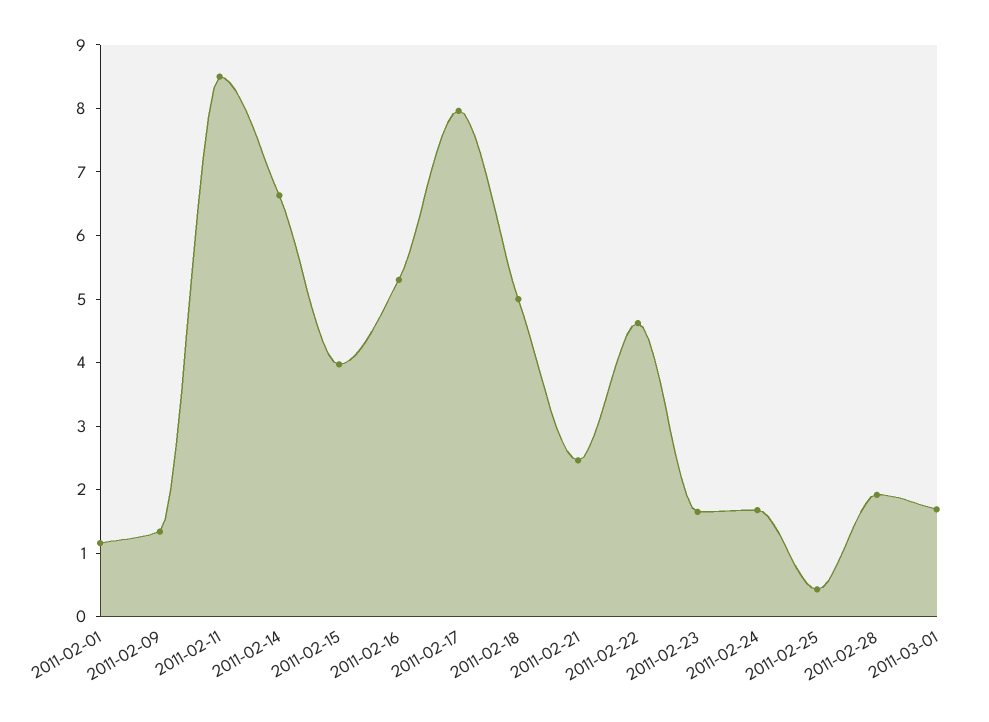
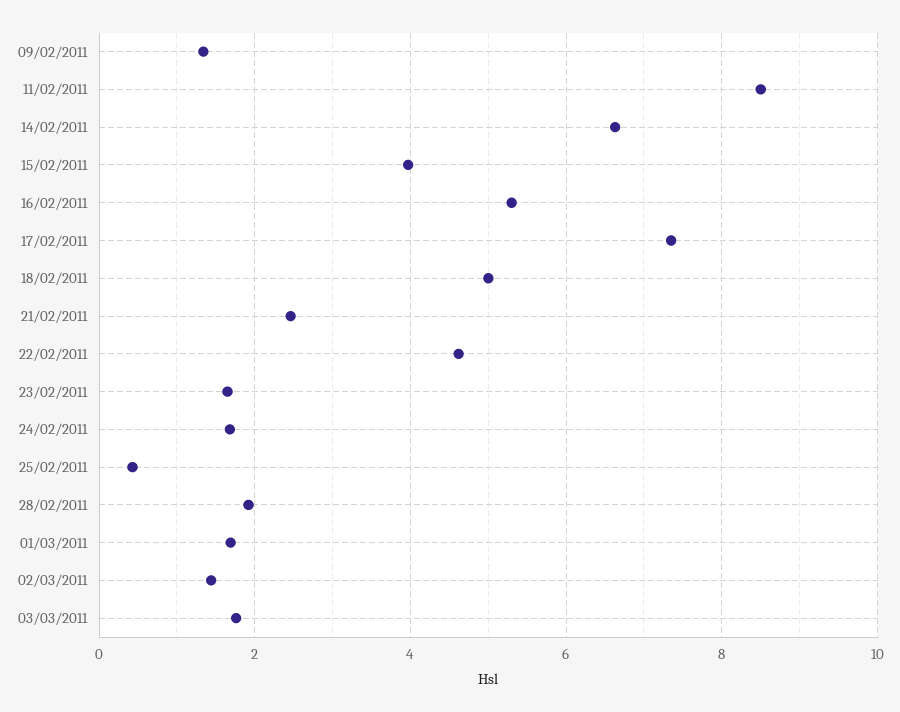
2011-02-01: 1.2 -> none
2011-02-17: 8 -> 7.4
02/03/2011: none -> 1.4
03/03/2011: none -> 1.8

